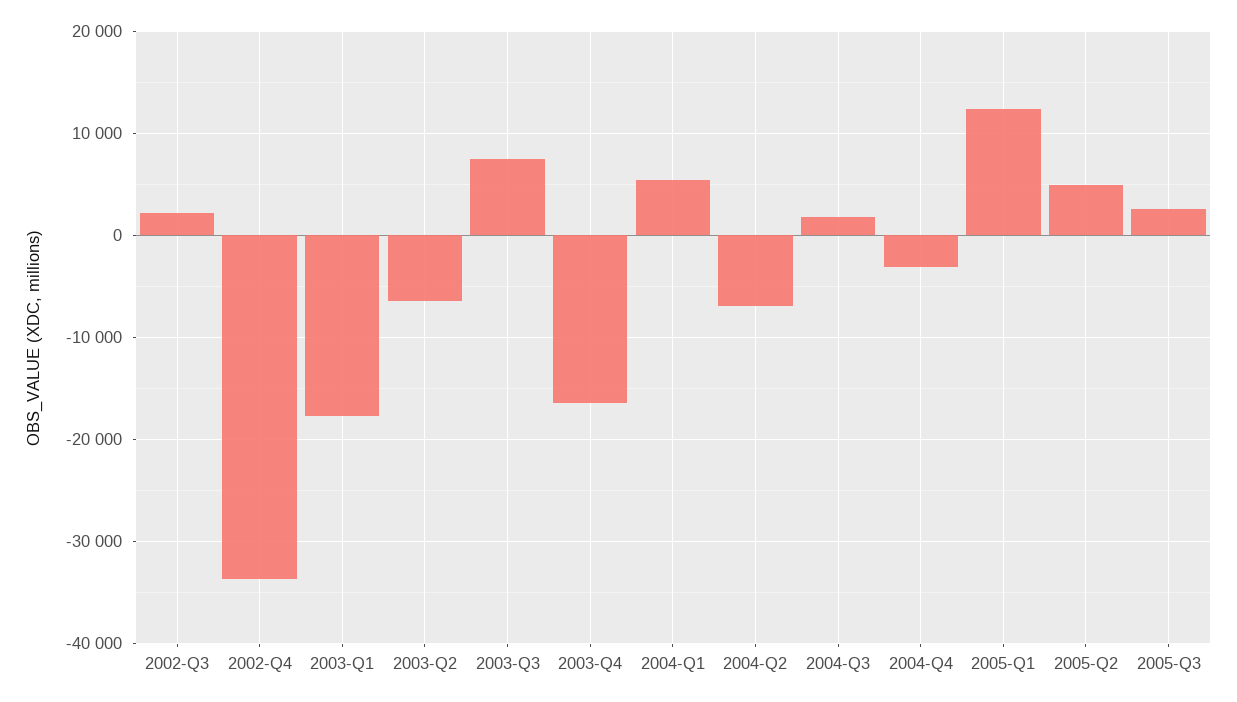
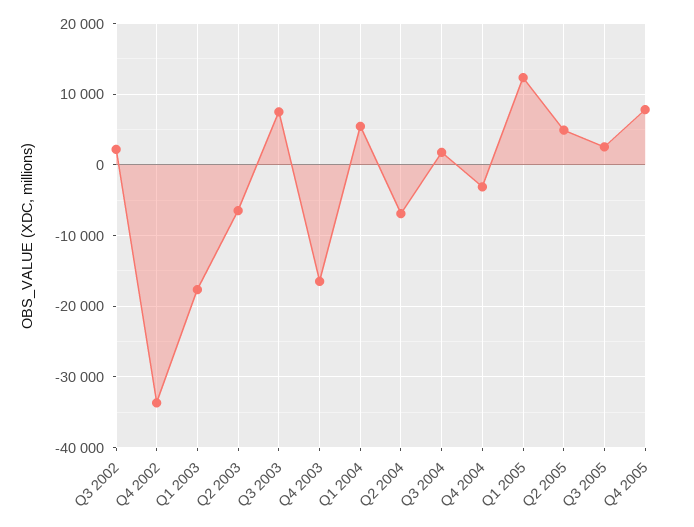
Q4 2005: none -> 8000

